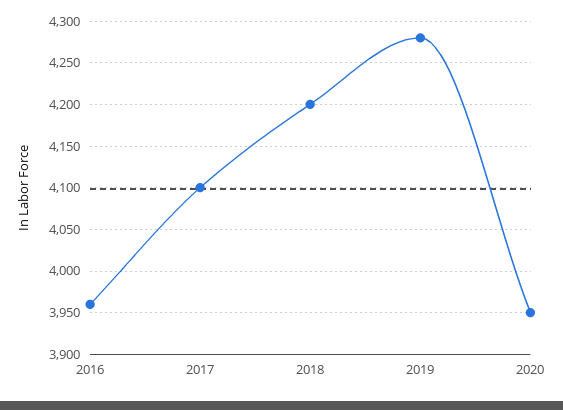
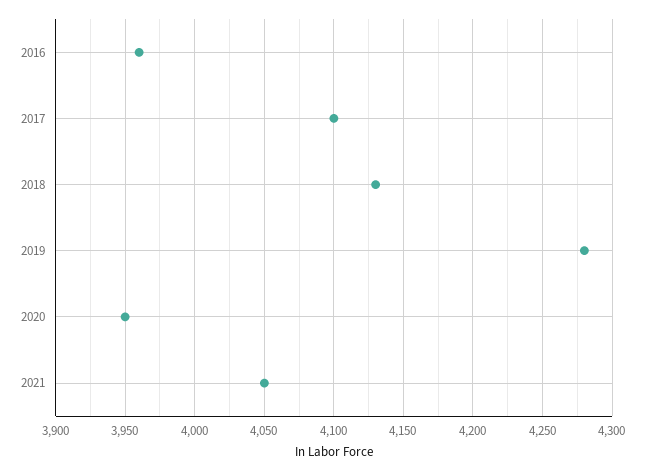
2018: 4200 -> 4130
2021: none -> 4050

